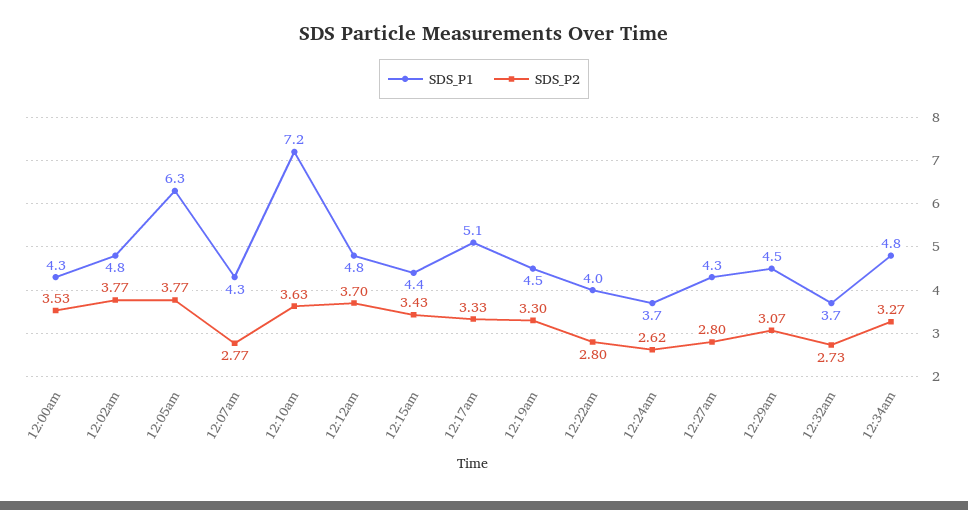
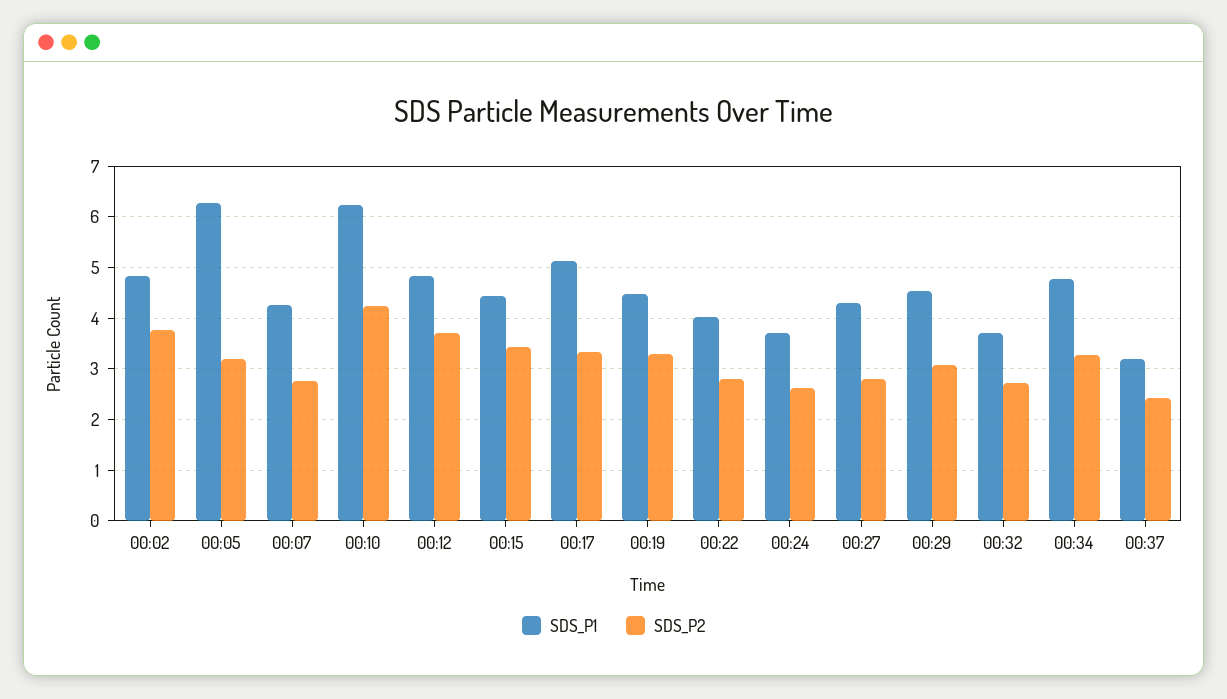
SDS_P1, 12:00am: 4.3 -> none
SDS_P2, 12:00am: 3.53 -> none
SDS_P2, 12:05am: 3.77 -> 3.2
SDS_P1, 12:10am: 7.2 -> 6.2
SDS_P2, 12:10am: 3.63 -> 4.2
SDS_P1, 00:37: none -> 3.2
SDS_P2, 00:37: none -> 2.4

